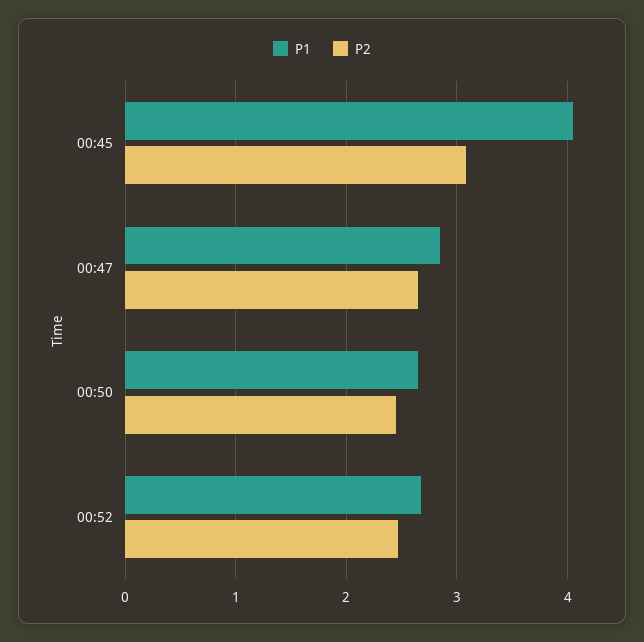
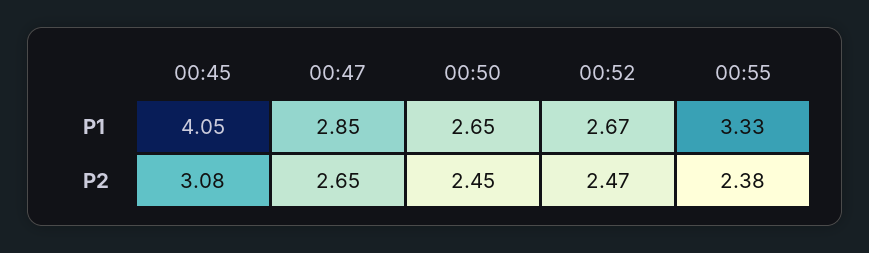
P1, 00:55: none -> 3.33
P2, 00:55: none -> 2.38

